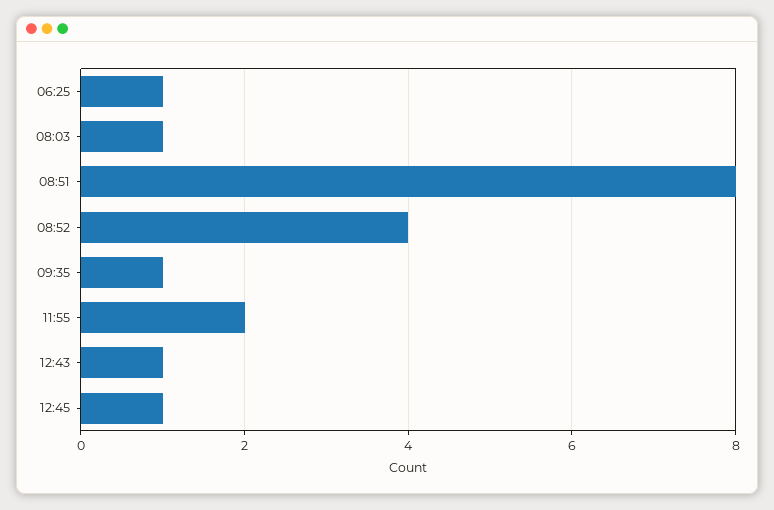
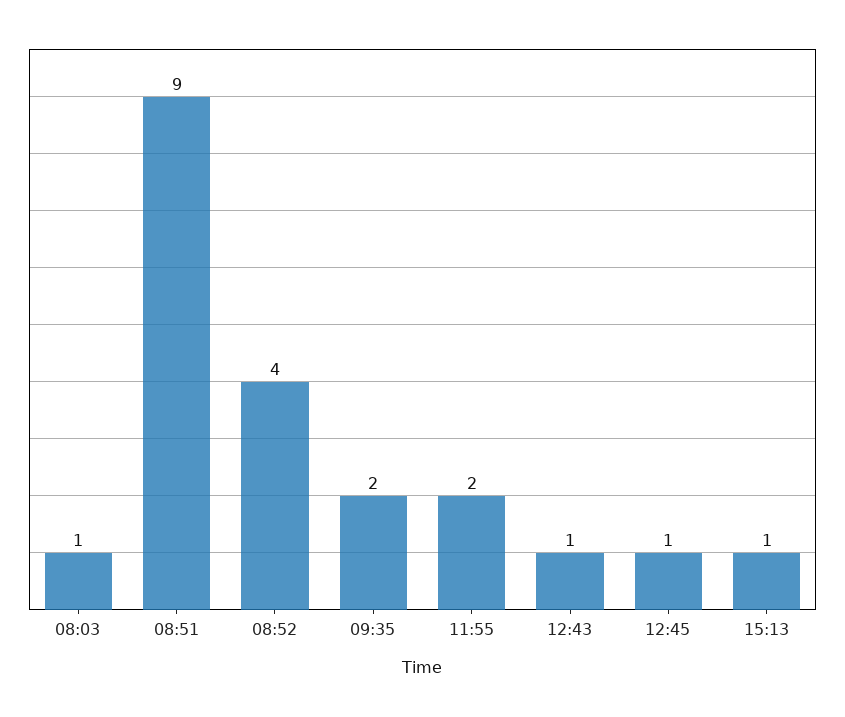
06:25: 1 -> none
08:51: 8 -> 9
09:35: 1 -> 2
15:13: none -> 1

